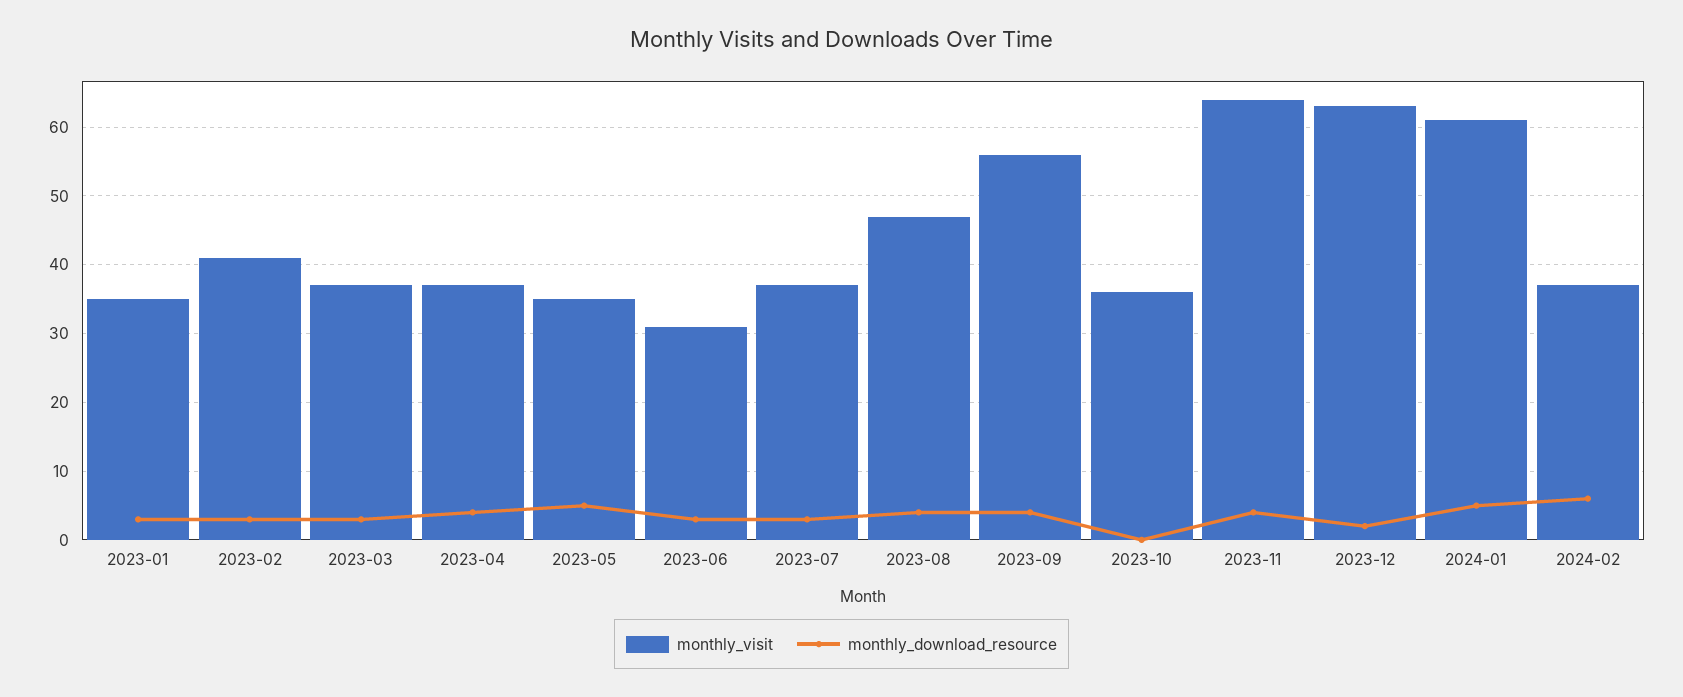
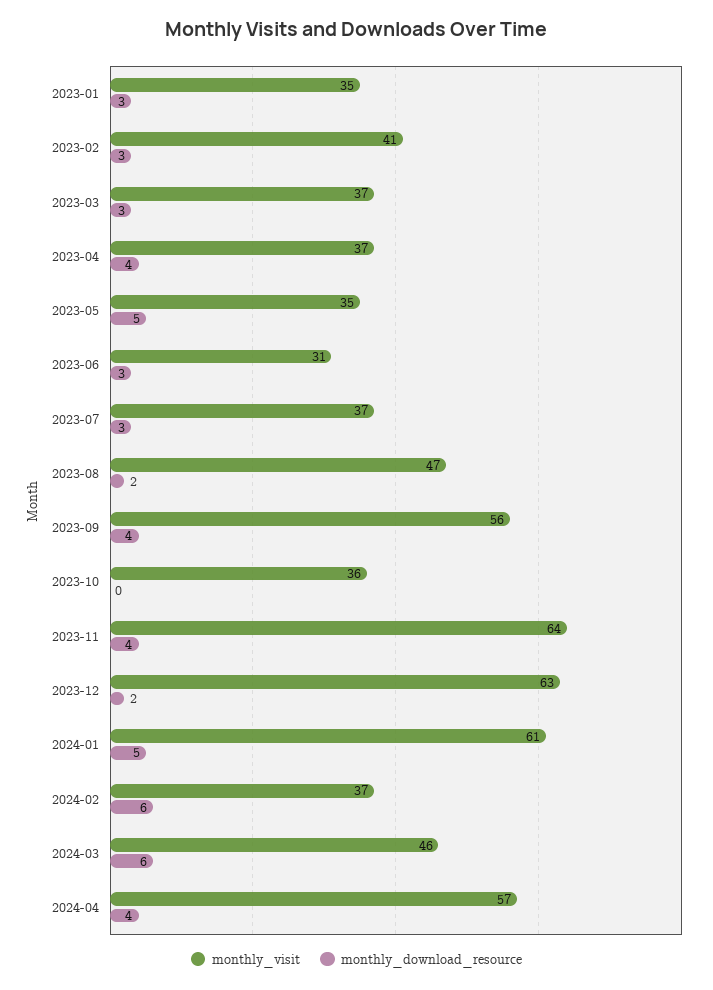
monthly_download_resource, 2023-08: 4 -> 2
monthly_visit, 2024-03: none -> 46
monthly_download_resource, 2024-03: none -> 6
monthly_visit, 2024-04: none -> 57
monthly_download_resource, 2024-04: none -> 4

